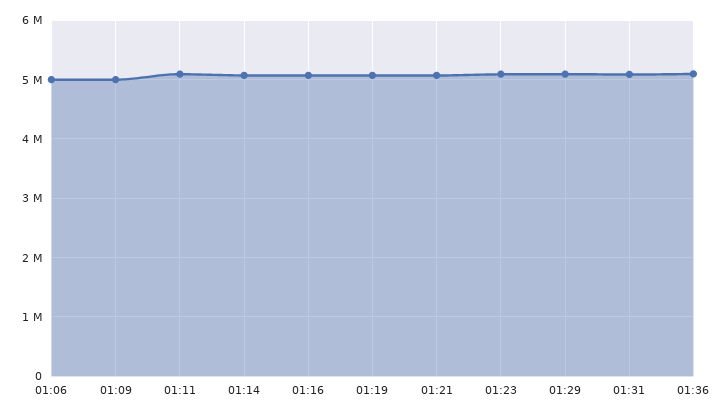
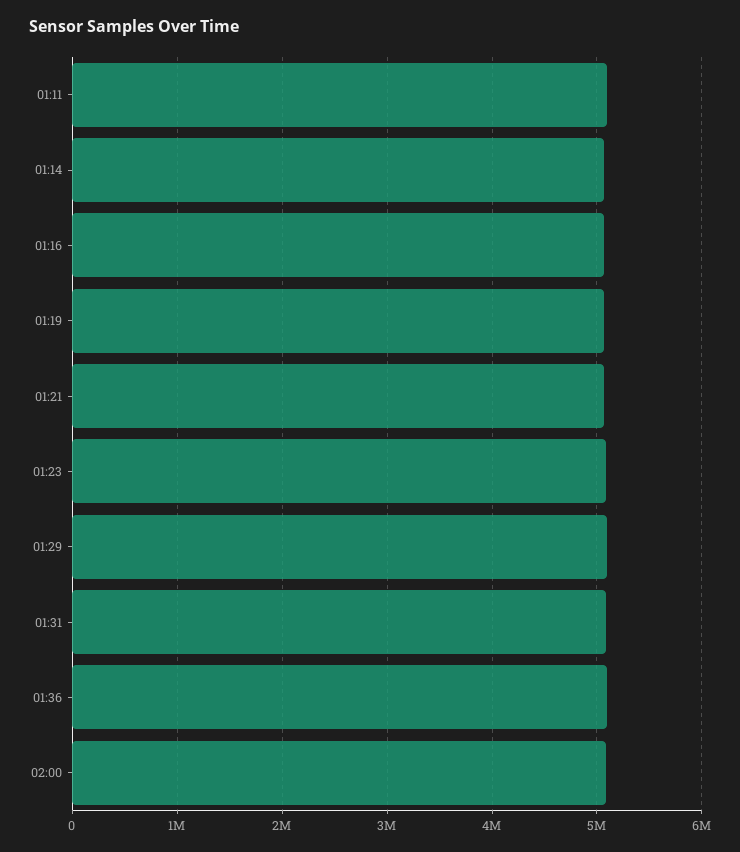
01:06: 5000000 -> none
01:09: 5000000 -> none
02:00: none -> 5100000

